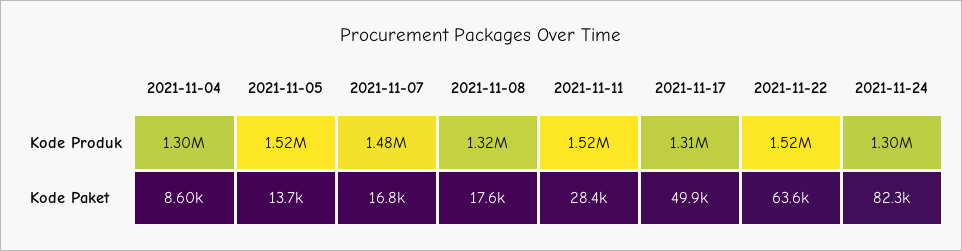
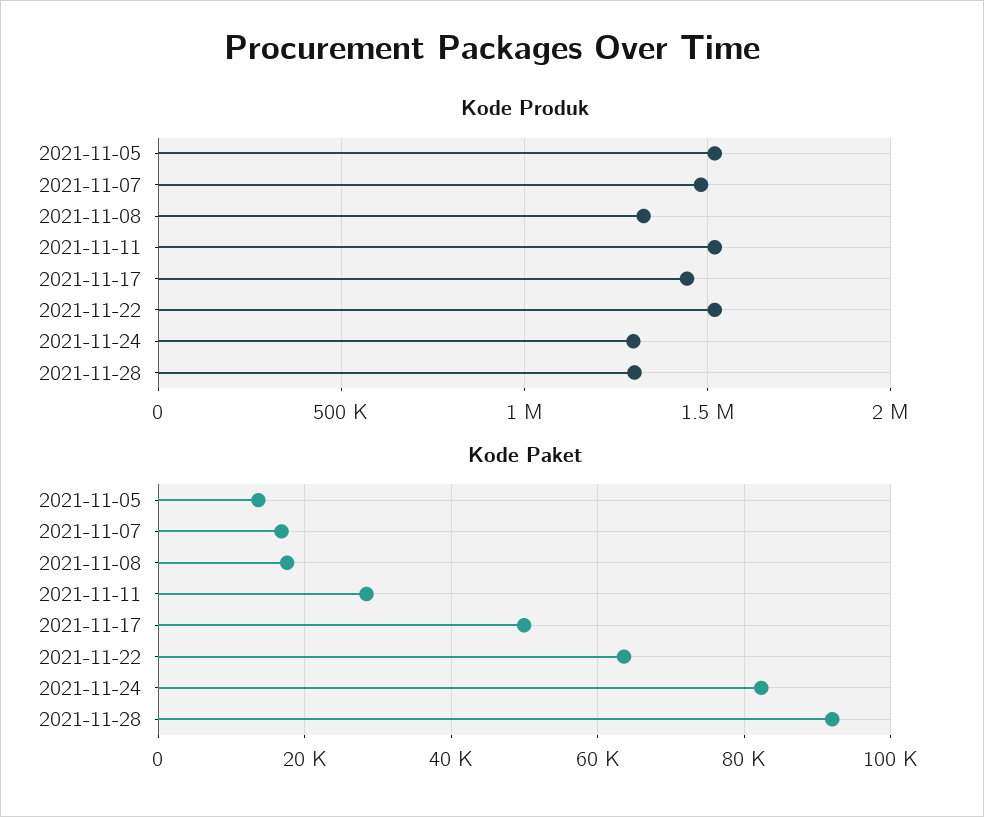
Kode Produk, 2021-11-04: 1300000 -> none
Kode Produk, 2021-11-17: 1310000 -> 1450000
Kode Paket, 2021-11-04: 8600 -> none
Kode Produk, 2021-11-28: none -> 1300000
Kode Paket, 2021-11-28: none -> 92000

